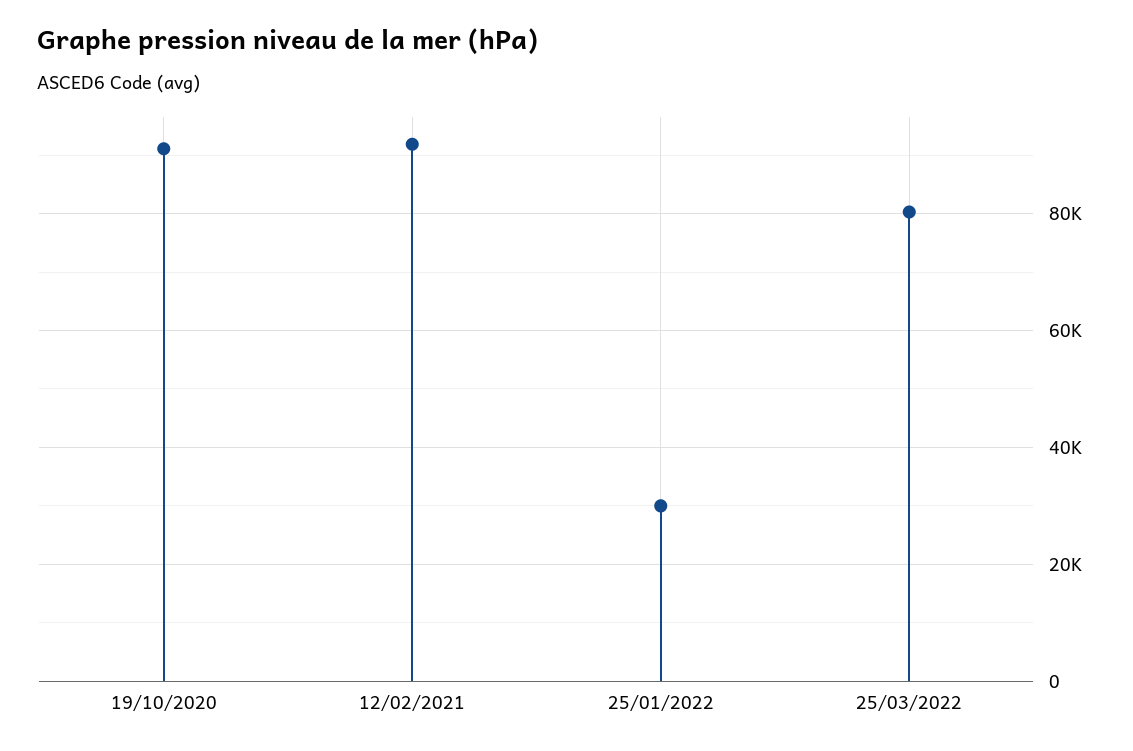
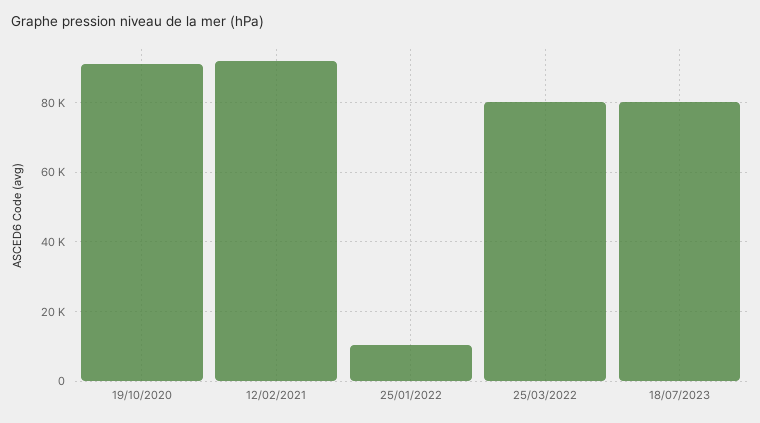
25/01/2022: 30000 -> 10000
18/07/2023: none -> 80000

